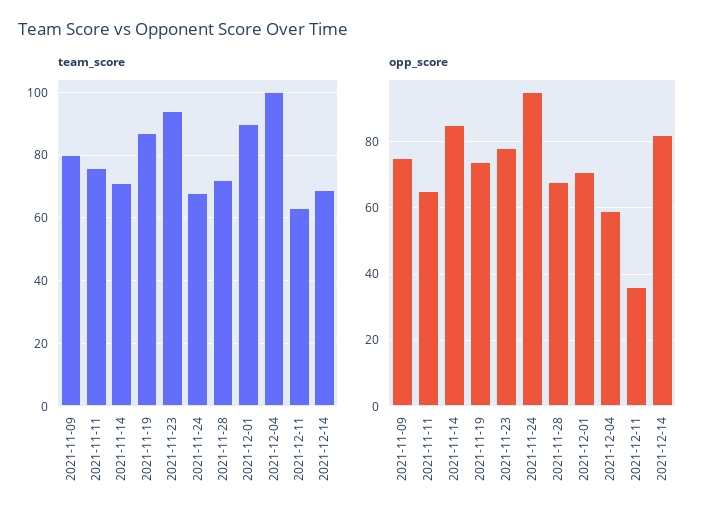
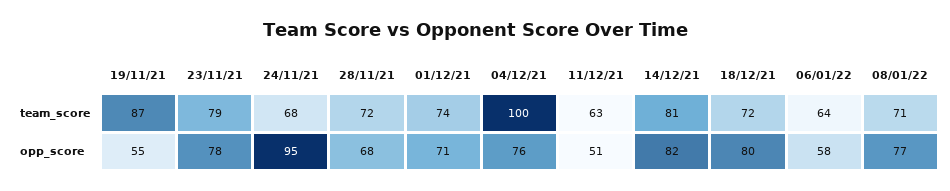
team_score, 2021-11-09: 80 -> none
team_score, 2021-11-11: 75 -> none
team_score, 2021-11-14: 70 -> none
team_score, 2021-11-23: 95 -> 79
team_score, 2021-12-01: 90 -> 74
team_score, 2021-12-14: 70 -> 81
opp_score, 2021-11-09: 75 -> none
opp_score, 2021-11-11: 65 -> none
opp_score, 2021-11-14: 85 -> none
opp_score, 2021-11-19: 75 -> 55
opp_score, 2021-12-04: 60 -> 76
opp_score, 2021-12-11: 35 -> 51
team_score, 18/12/21: none -> 72
team_score, 06/01/22: none -> 64
team_score, 08/01/22: none -> 71
opp_score, 18/12/21: none -> 80
opp_score, 06/01/22: none -> 58
opp_score, 08/01/22: none -> 77

